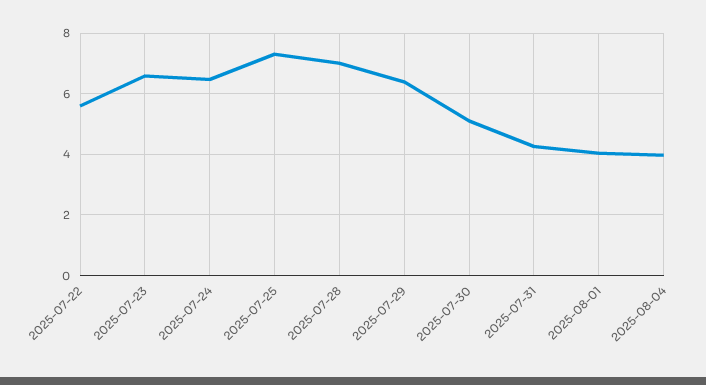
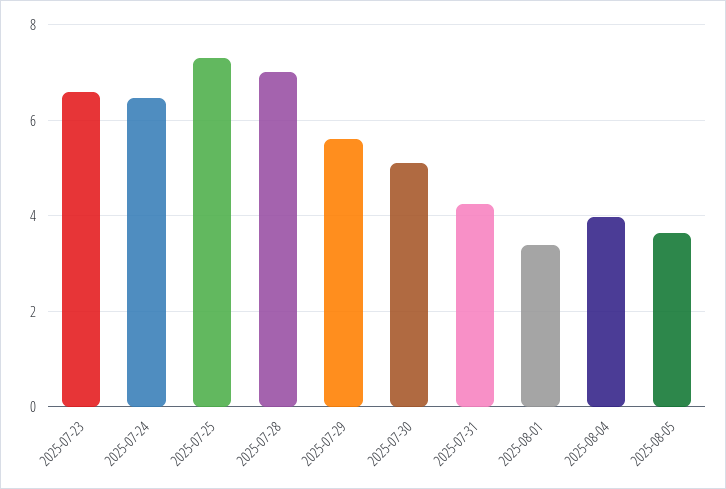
2025-07-22: 5.6 -> none
2025-07-29: 6.4 -> 5.6
2025-08-01: 4 -> 3.4
2025-08-05: none -> 3.6

